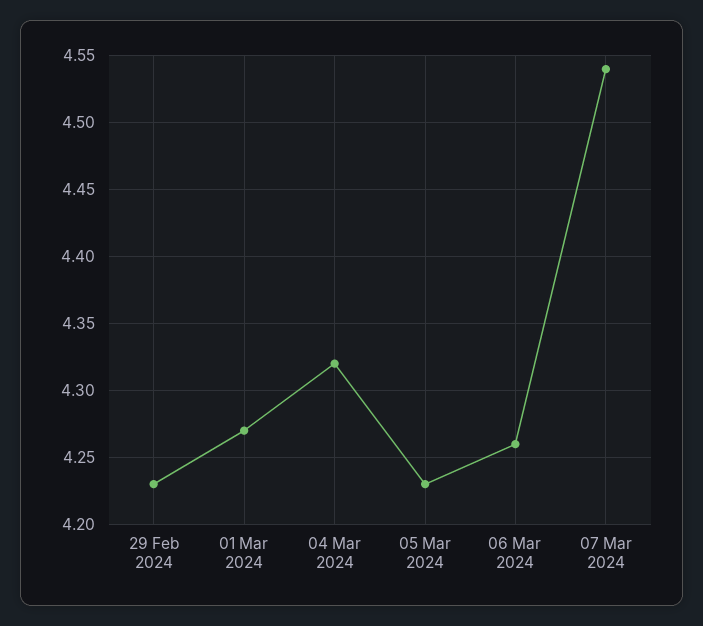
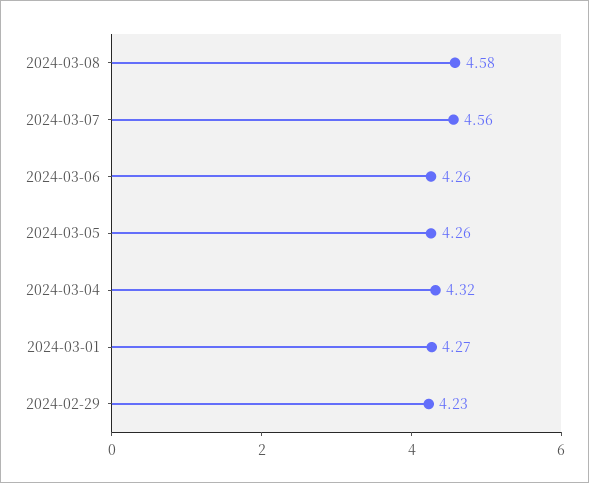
05 Mar 2024: 4.23 -> 4.26
07 Mar 2024: 4.54 -> 4.56
2024-03-08: none -> 4.58

